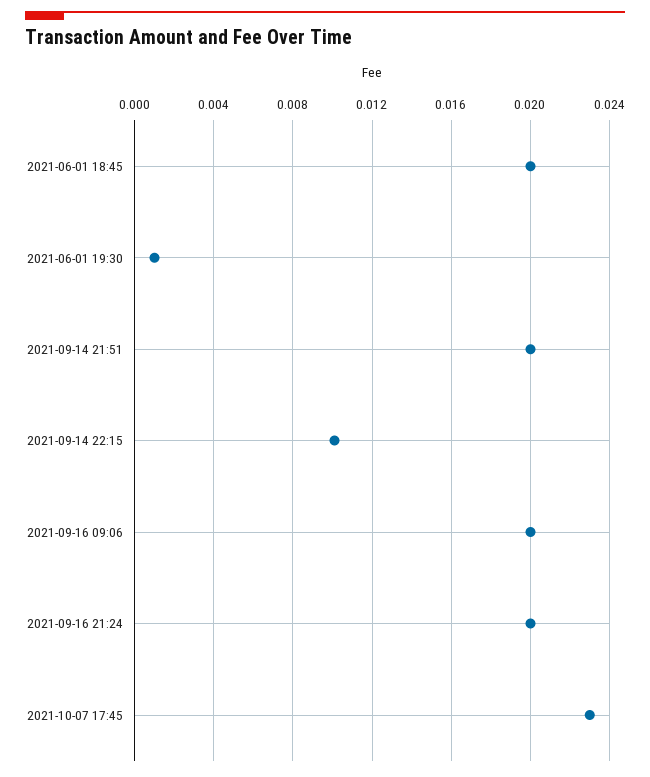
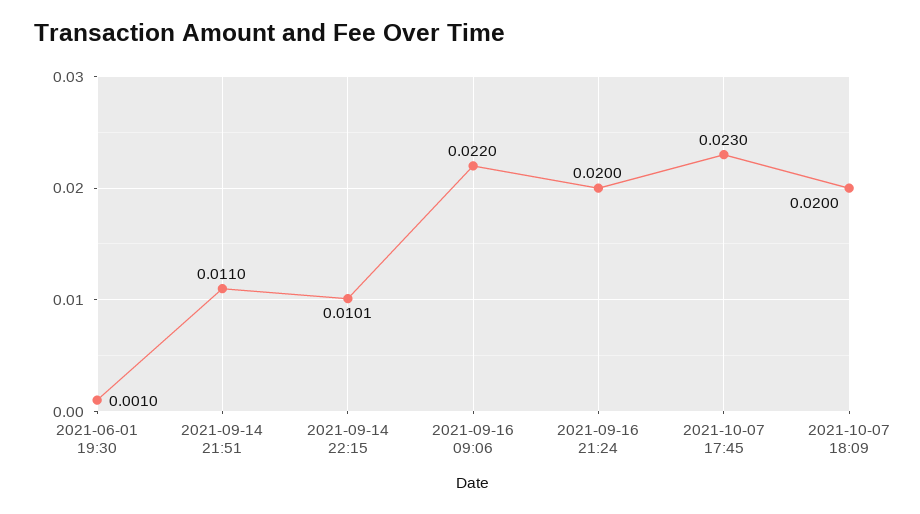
2021-06-01 18:45: 0.02 -> none
2021-09-14 21:51: 0.02 -> 0.011
2021-09-16 09:06: 0.02 -> 0.022
2021-10-07 18:09: none -> 0.02

